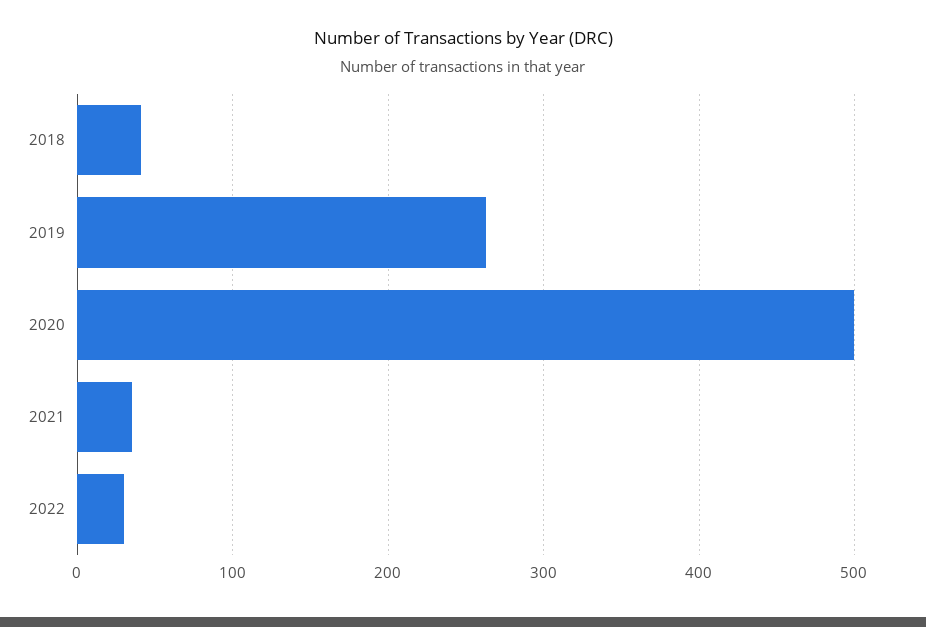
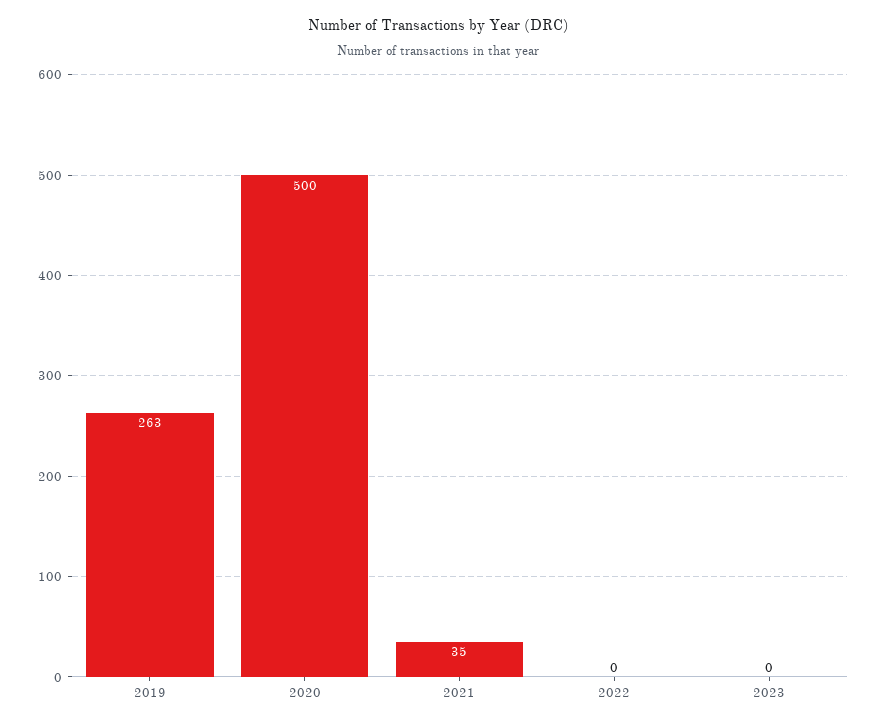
2018: 40 -> none
2022: 30 -> 0
2023: none -> 0

